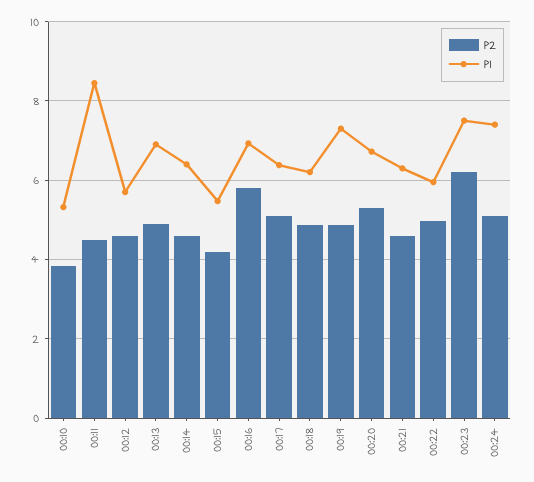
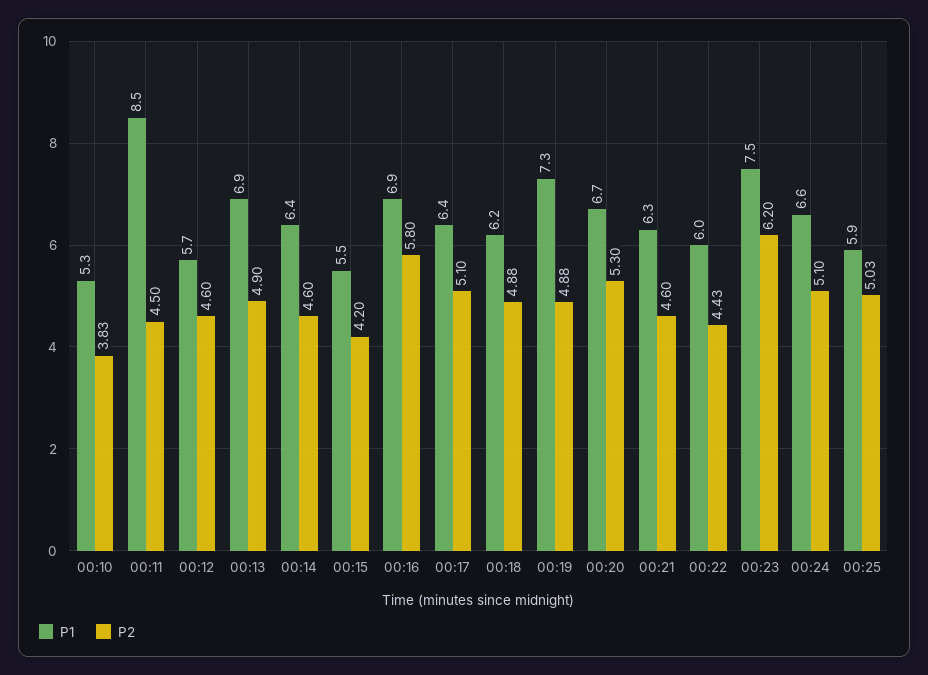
P2, 00:22: 5 -> 4.43
P1, 00:24: 7.4 -> 6.6
P1, 00:25: none -> 5.9
P2, 00:25: none -> 5.03

